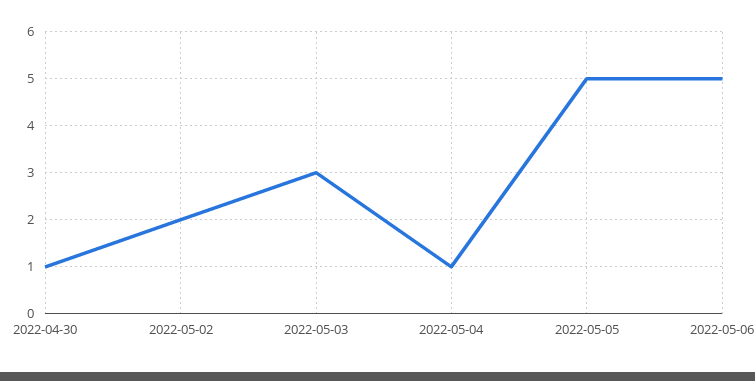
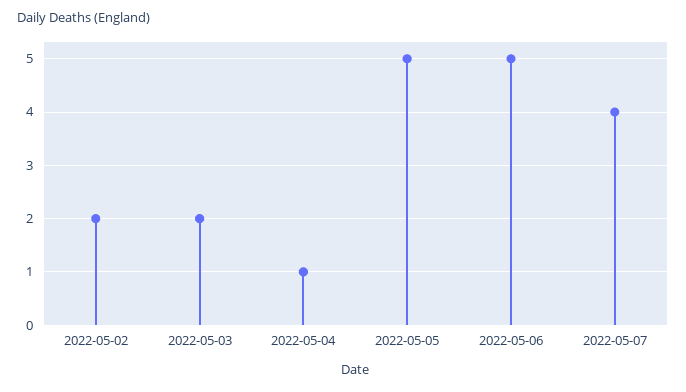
2022-04-30: 1 -> none
2022-05-03: 3 -> 2
2022-05-07: none -> 4

